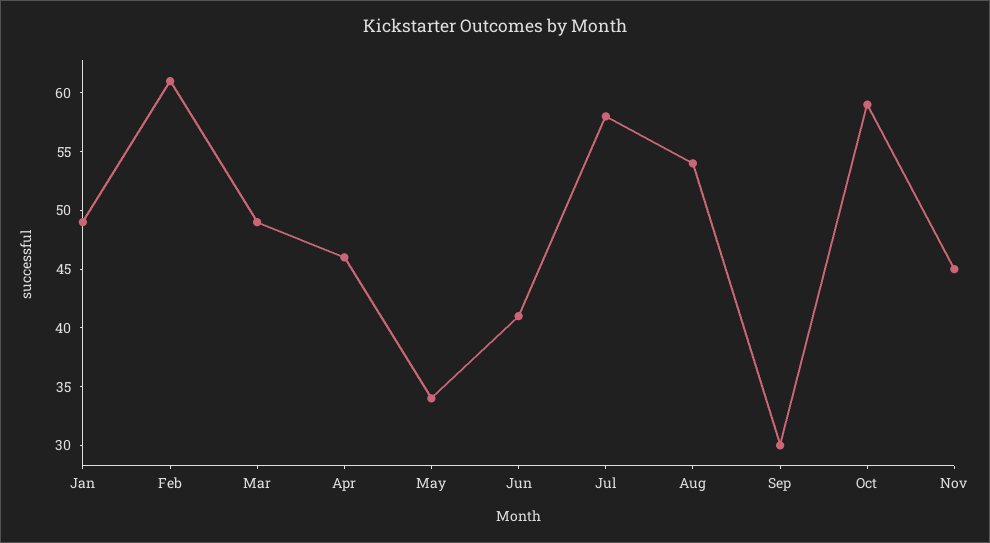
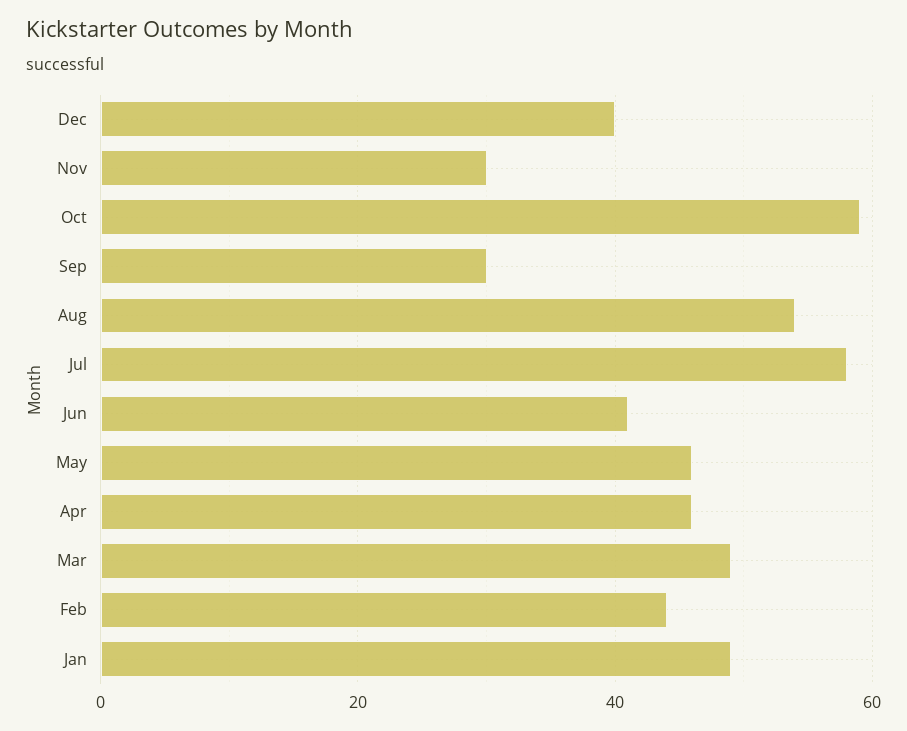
Feb: 61 -> 45
May: 34 -> 45
Nov: 45 -> 30
Dec: none -> 40

